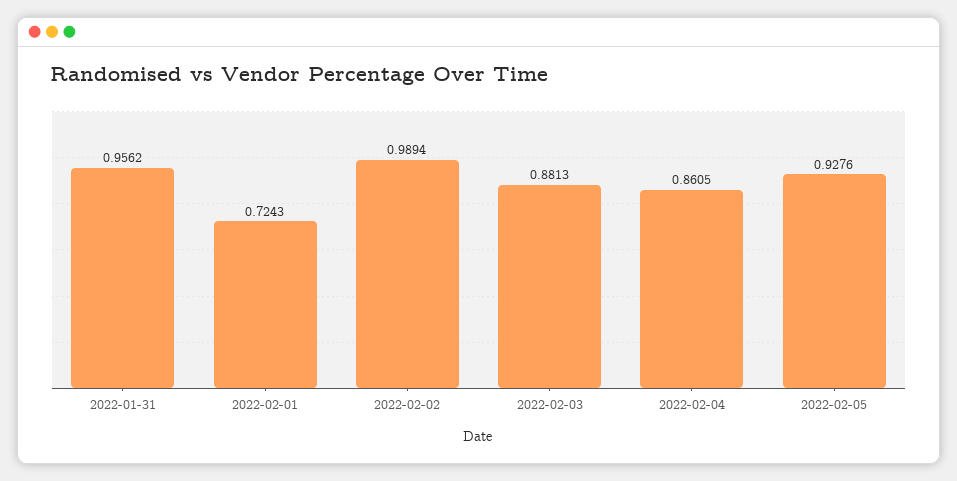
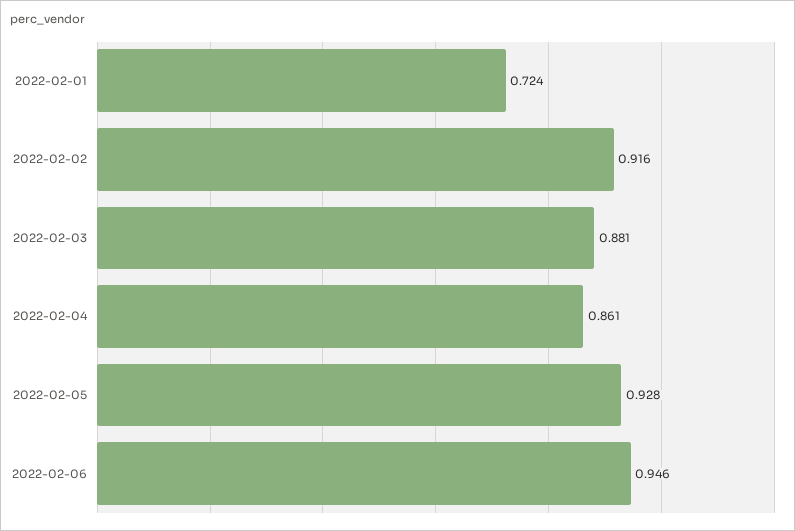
2022-01-31: 0.9562 -> none
2022-02-02: 0.9894 -> 0.916
2022-02-06: none -> 0.946

